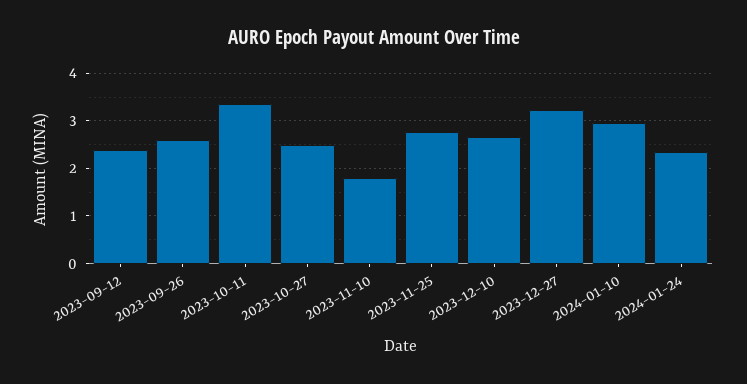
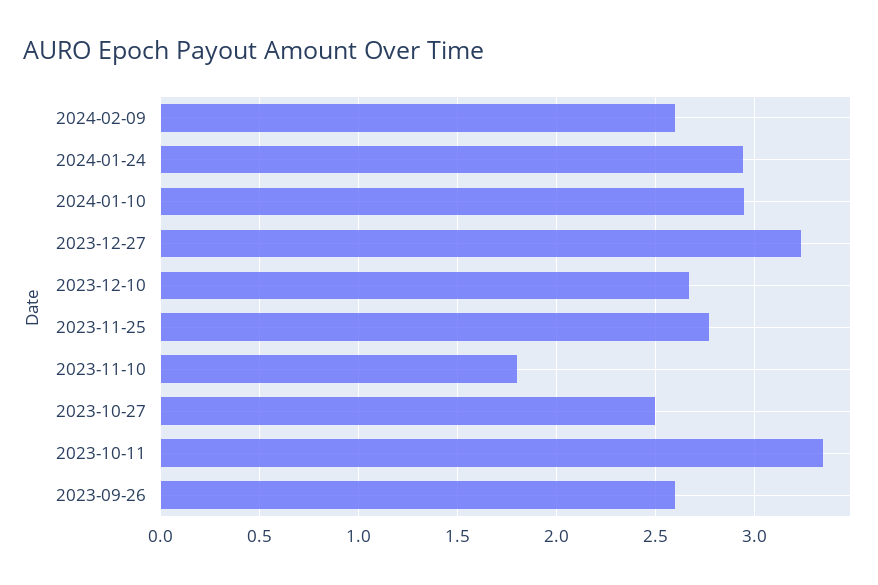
2023-09-12: 2.4 -> none
2024-01-24: 2.4 -> 2.95
2024-02-09: none -> 2.6

